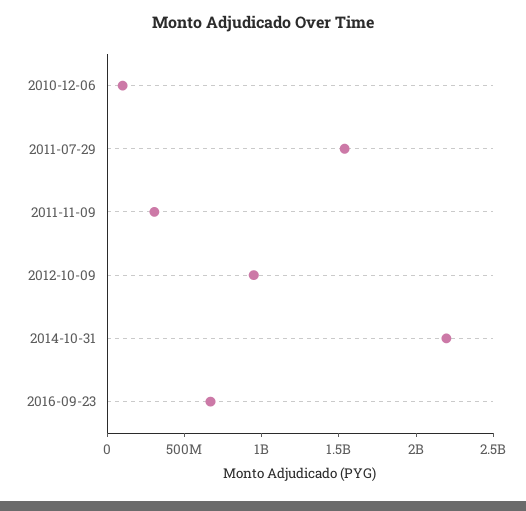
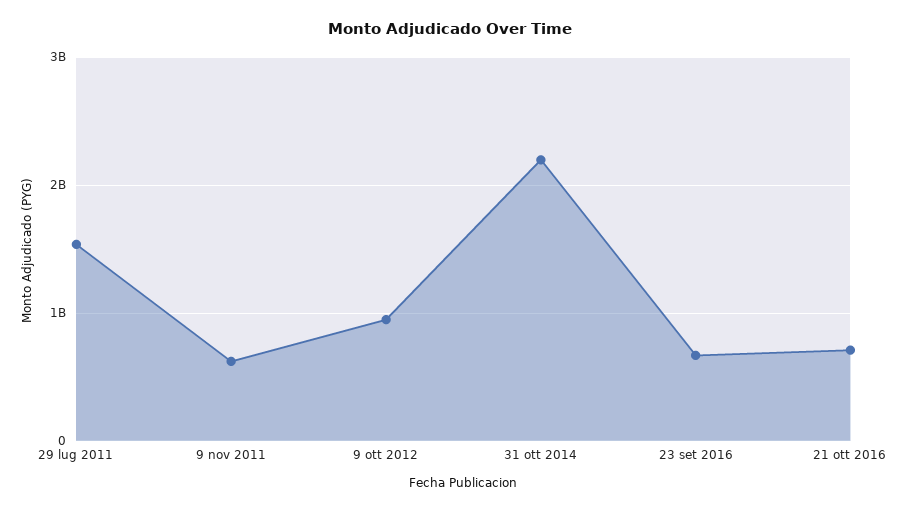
2010-12-06: 100000000 -> none
2011-11-09: 300000000 -> 600000000
21 ott 2016: none -> 700000000

